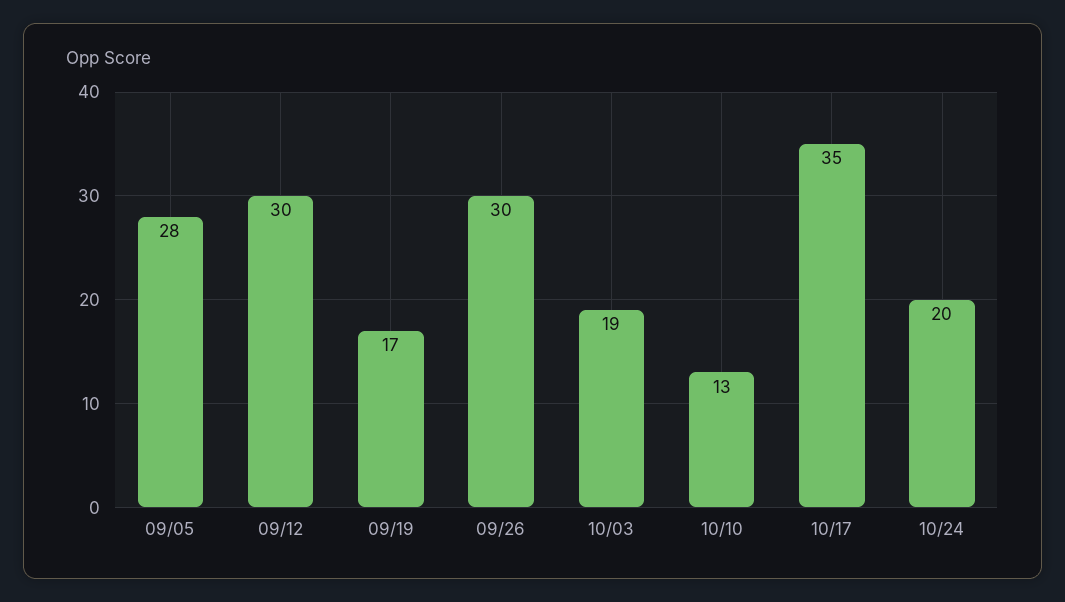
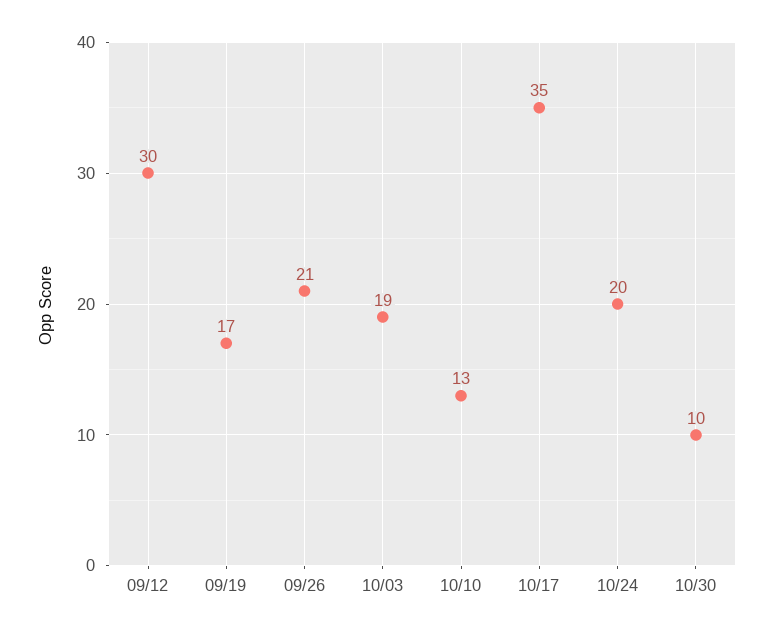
09/05: 28 -> none
09/26: 30 -> 21
10/30: none -> 10

